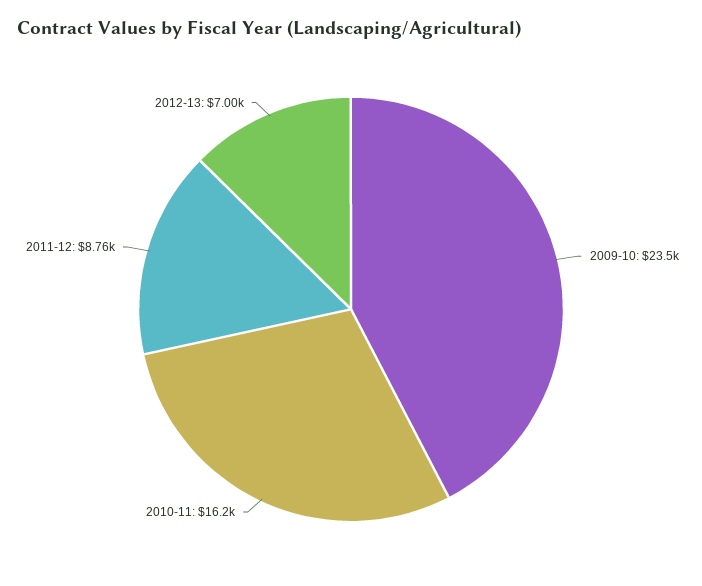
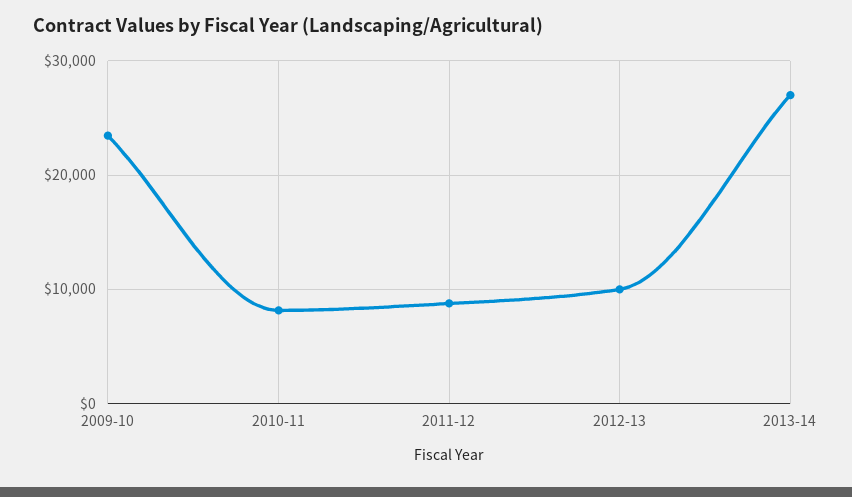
2010-11: 16200 -> 8000
2012-13: 7000 -> 10000
2013-14: none -> 27000

